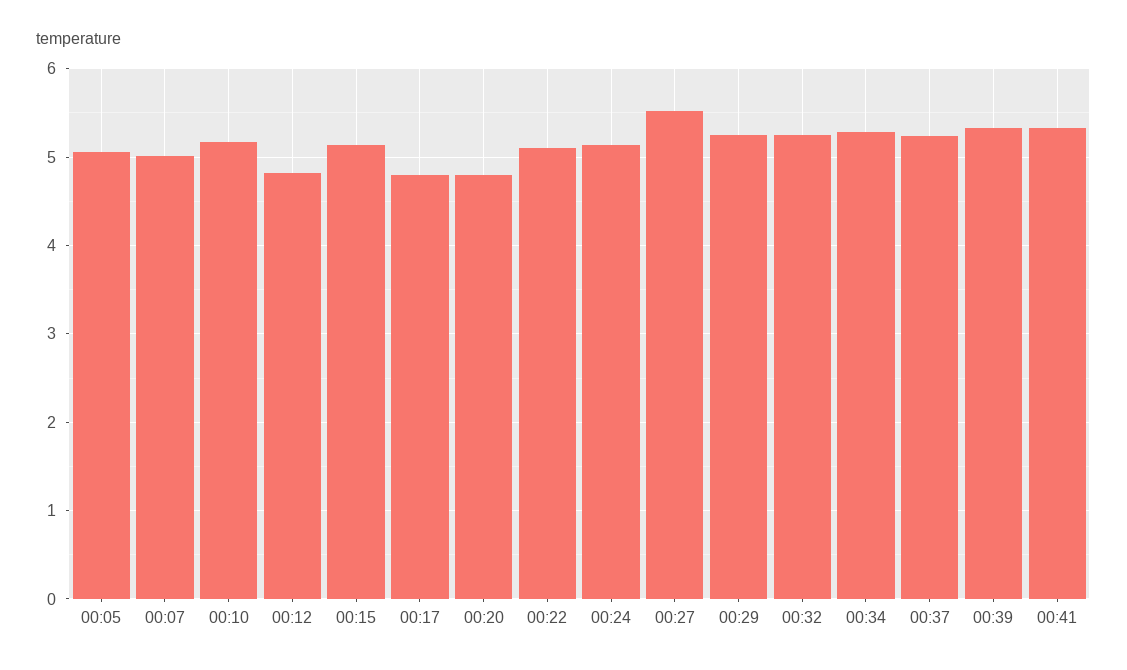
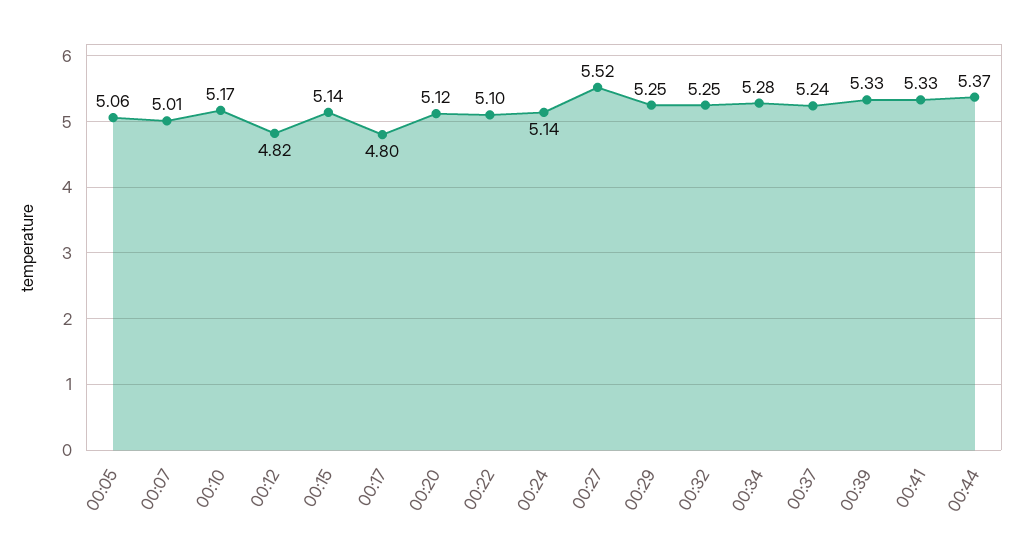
00:20: 4.8 -> 5.12
00:44: none -> 5.37

